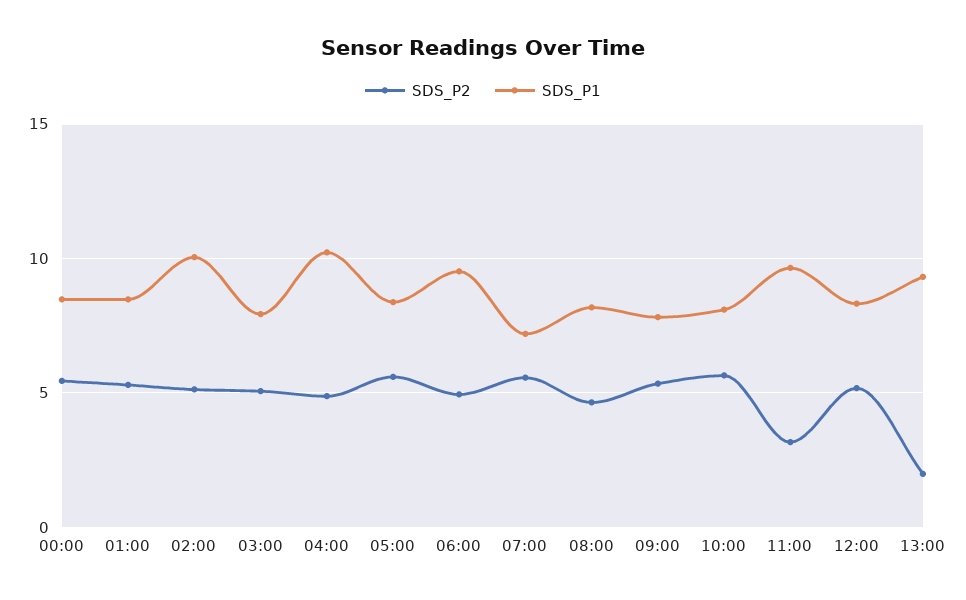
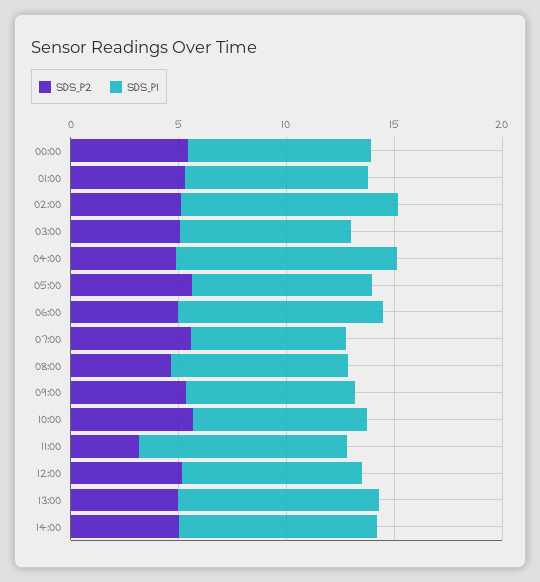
SDS_P2, 13:00: 2 -> 5
SDS_P2, 14:00: none -> 5
SDS_P1, 14:00: none -> 9

